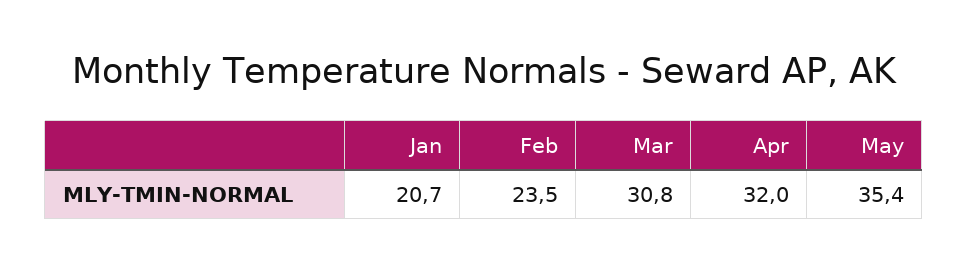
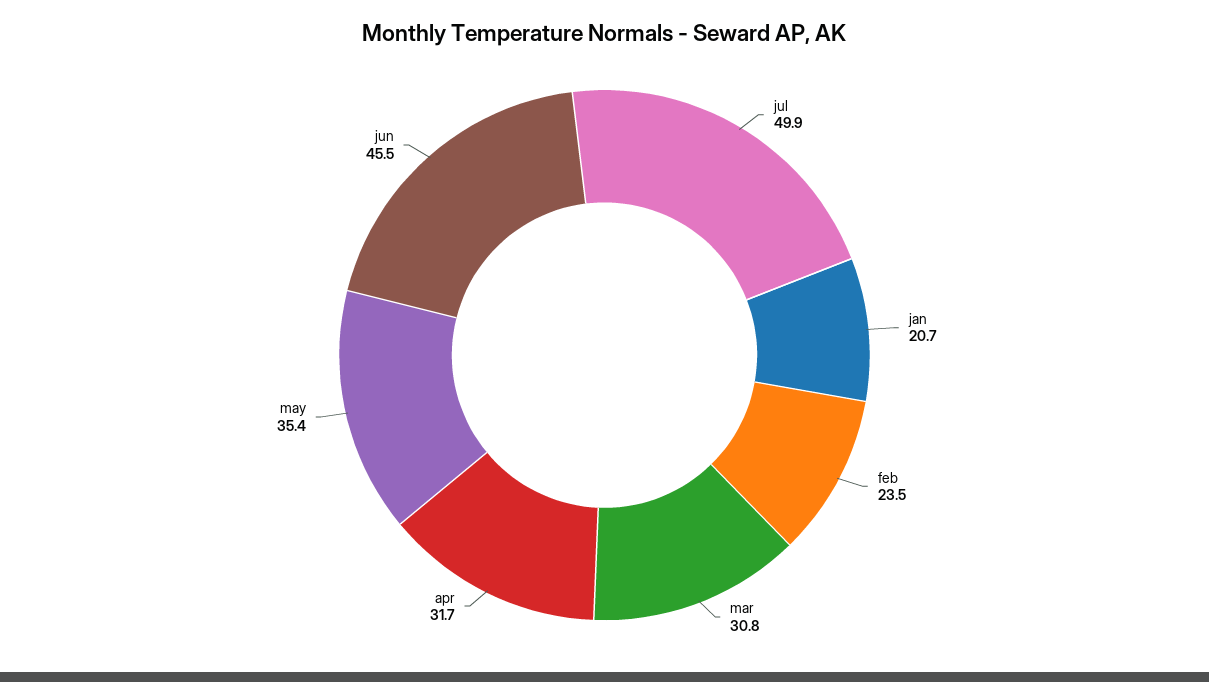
Apr: 32 -> 31.7
jul: none -> 49.9
jun: none -> 45.5

